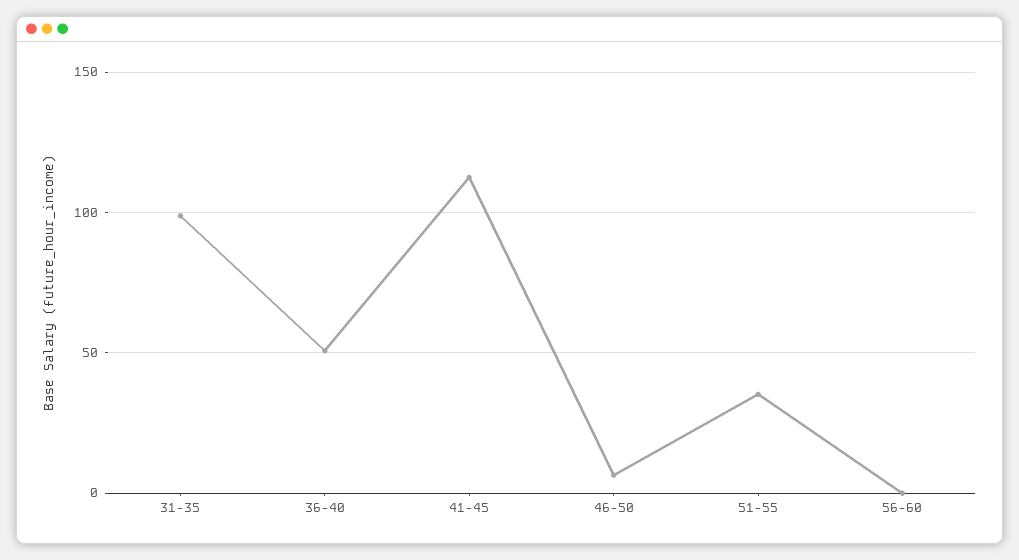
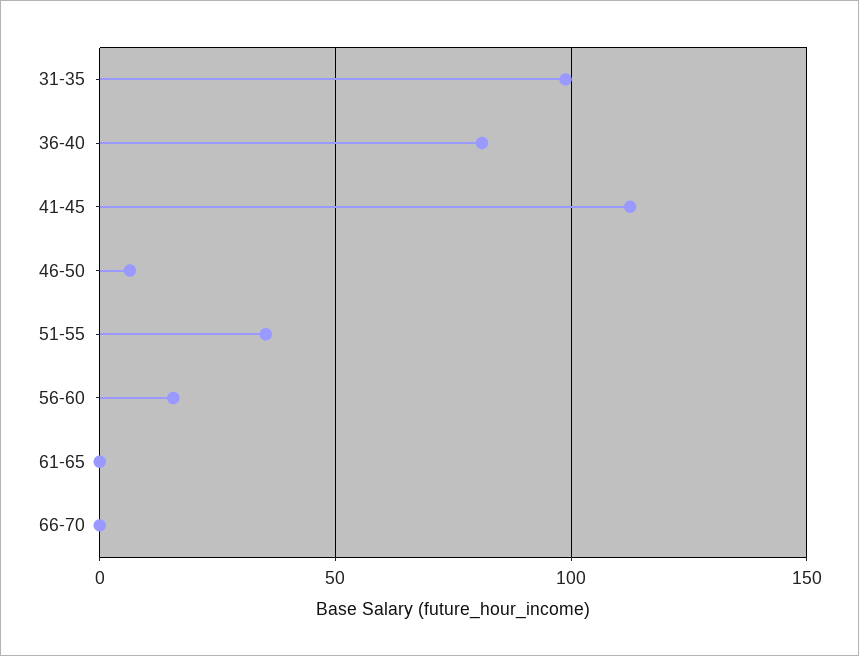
36-40: 50 -> 80
56-60: 0 -> 15
61-65: none -> 0
66-70: none -> 0

